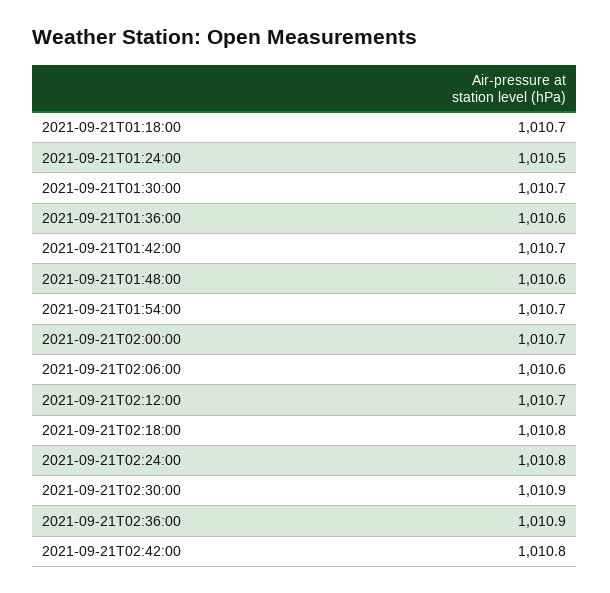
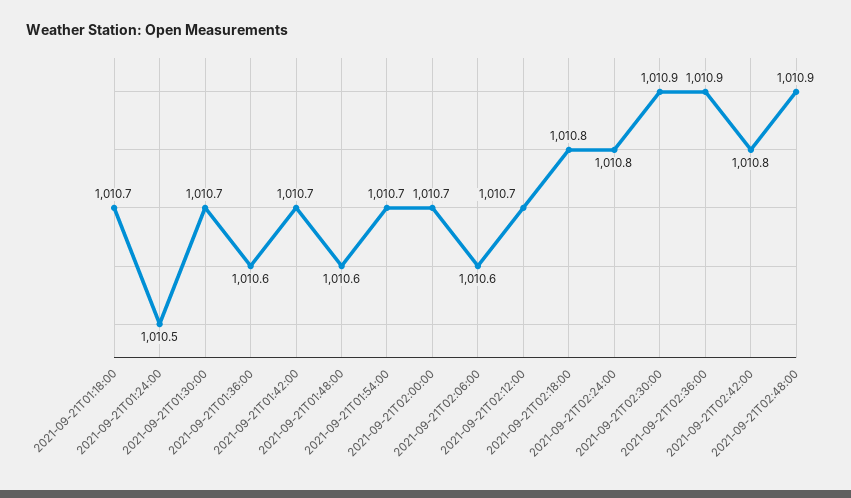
2021-09-21T02:48:00: none -> 1010.9

